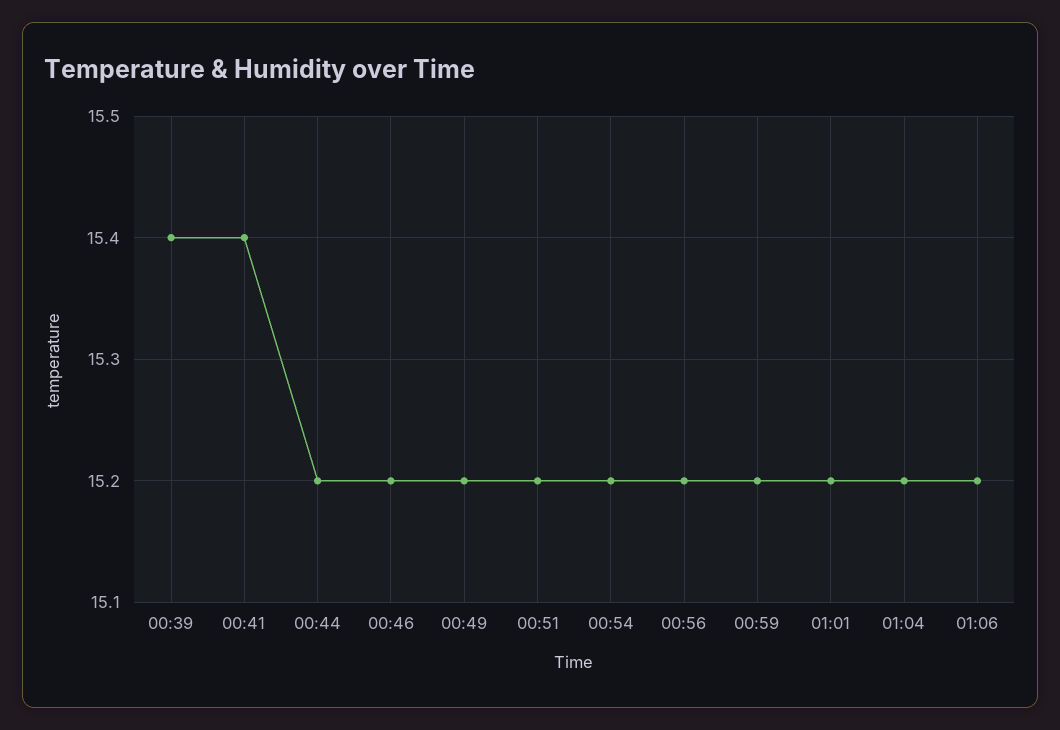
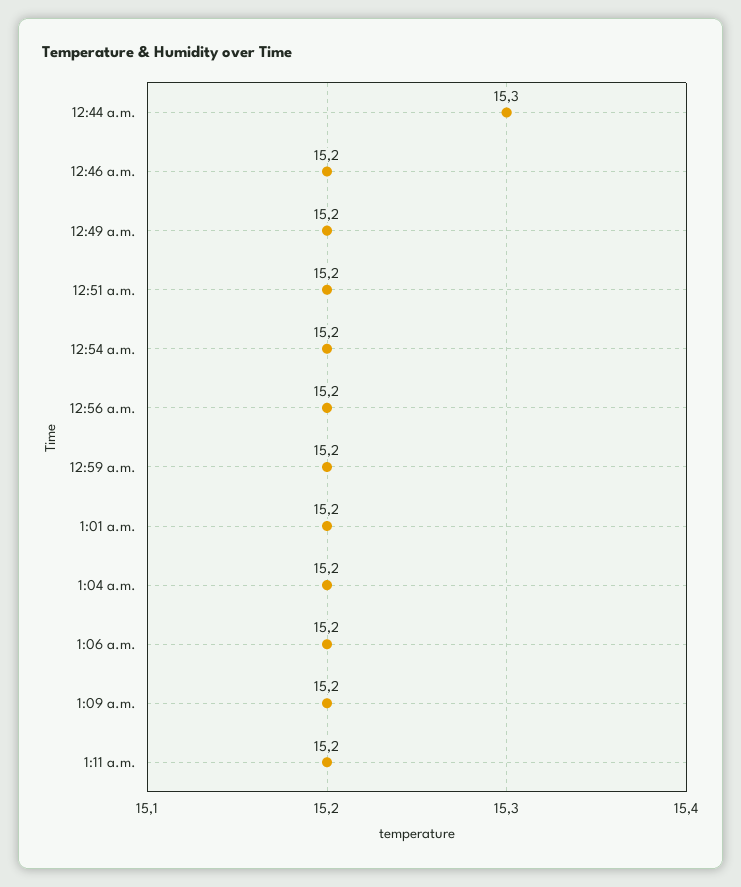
00:39: 15.4 -> none
00:41: 15.4 -> none
00:44: 15.2 -> 15.3
1:09 a.m.: none -> 15.2
1:11 a.m.: none -> 15.2

